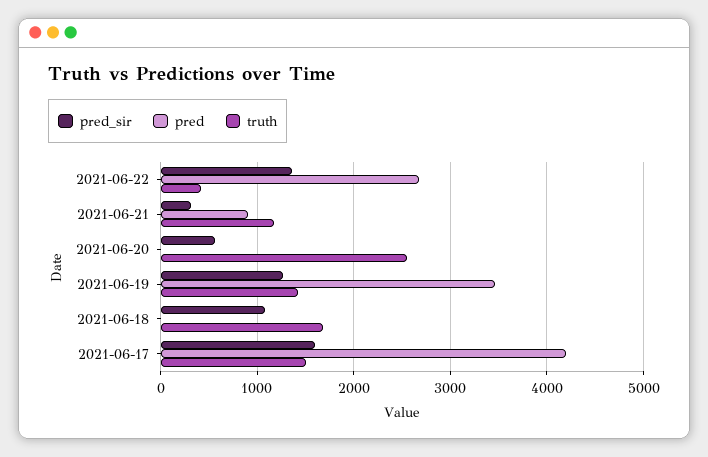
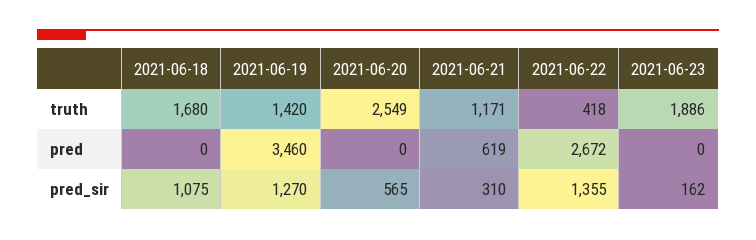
pred, 2021-06-21: 900 -> 619
pred_sir, 2021-06-17: 1600 -> none
pred, 2021-06-17: 4200 -> none
truth, 2021-06-17: 1500 -> none
truth, 2021-06-23: none -> 1886
pred, 2021-06-23: none -> 0
pred_sir, 2021-06-23: none -> 162

